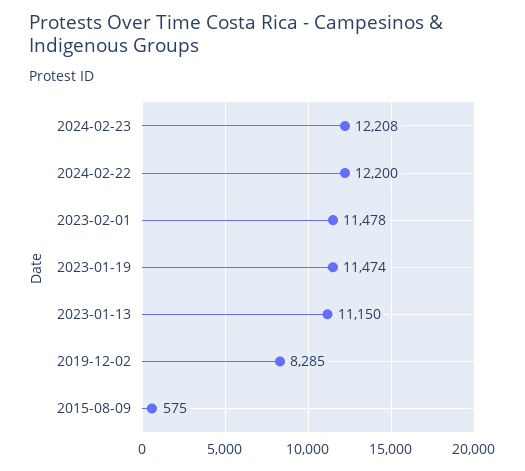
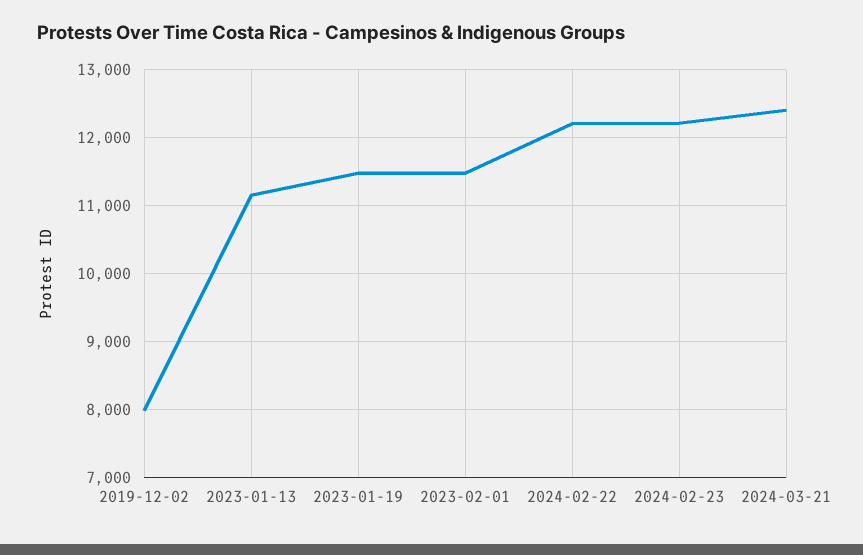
2019-12-02: 8285 -> 8000
2015-08-09: 575 -> none
2024-03-21: none -> 12400

